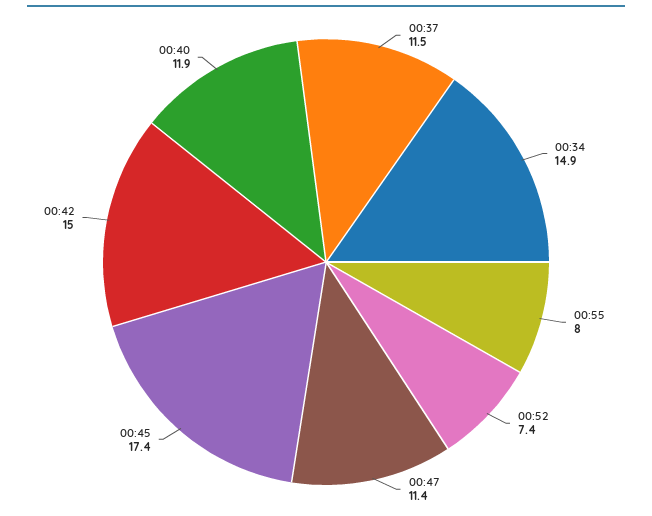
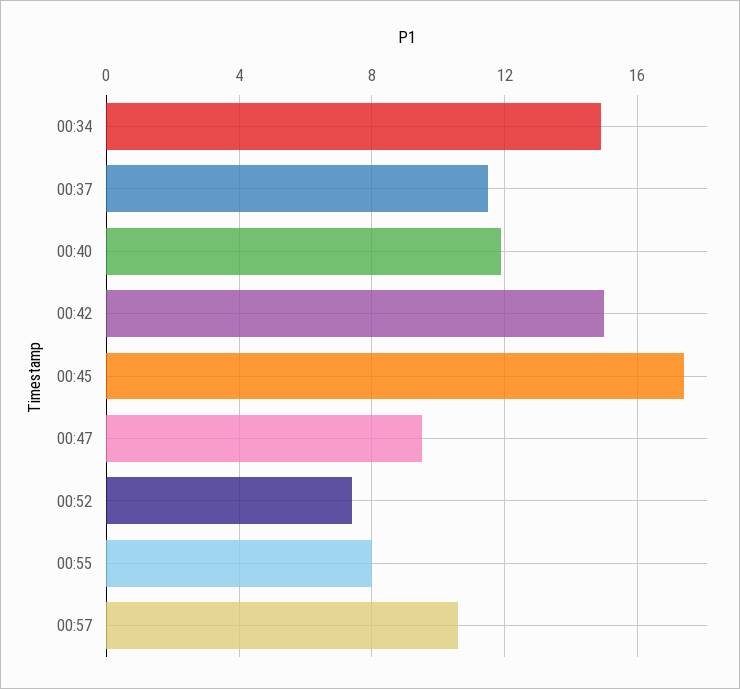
00:47: 11.4 -> 9.5
00:57: none -> 10.5

